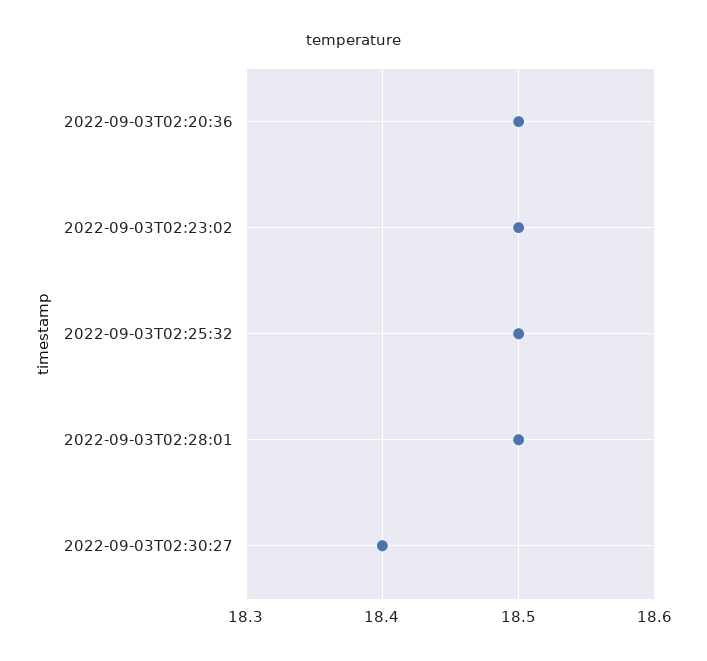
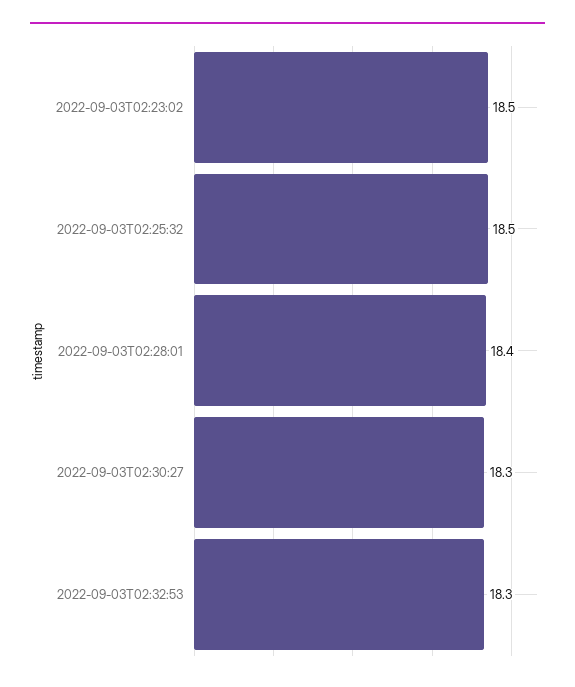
2022-09-03T02:20:36: 18.5 -> none
2022-09-03T02:28:01: 18.5 -> 18.4
2022-09-03T02:30:27: 18.4 -> 18.3
2022-09-03T02:32:53: none -> 18.3

